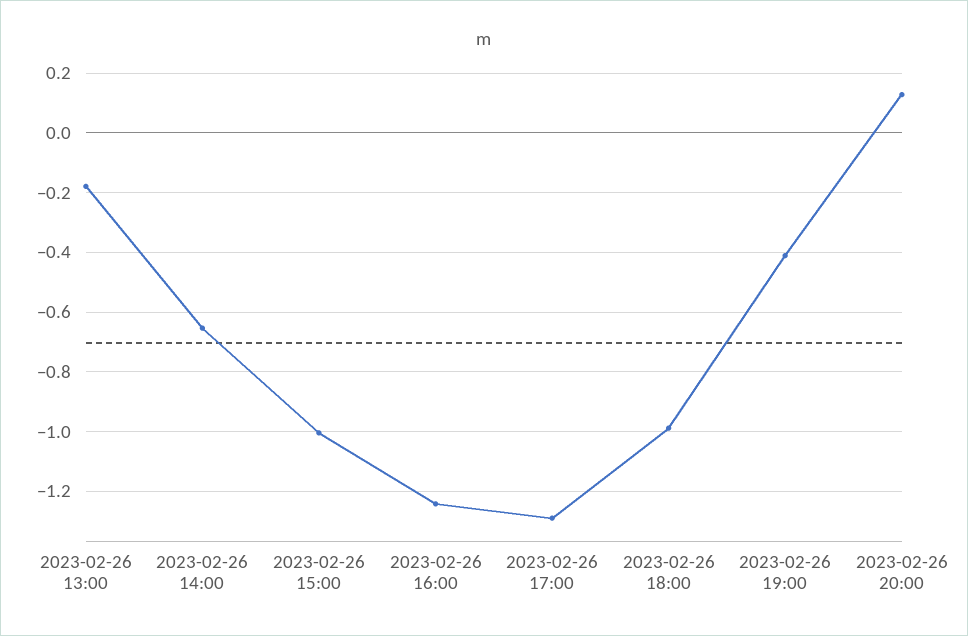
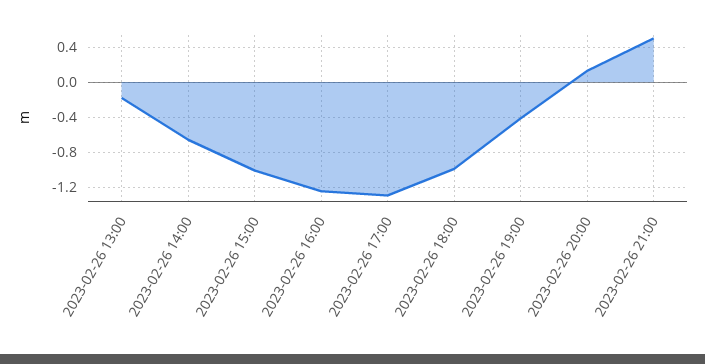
2023-02-26 21:00: none -> 0.5

